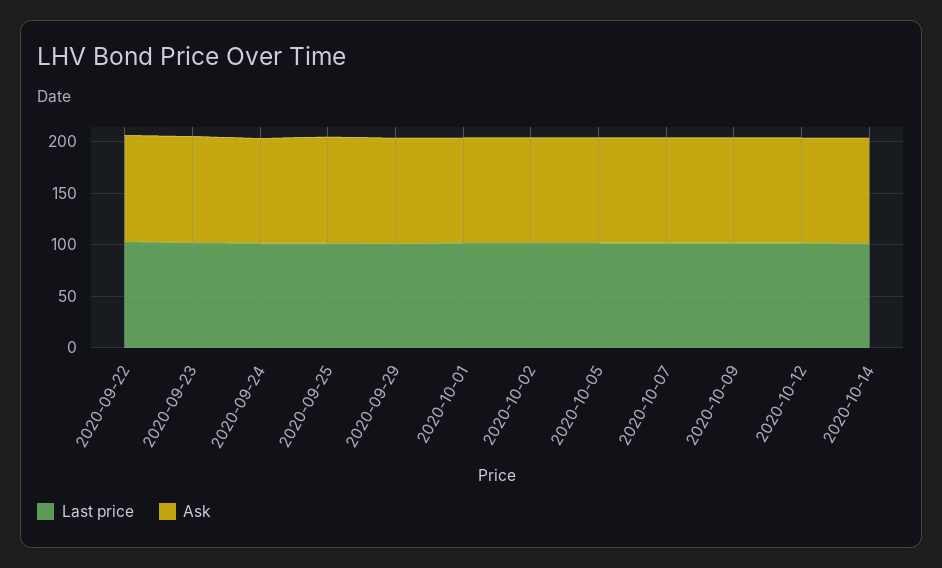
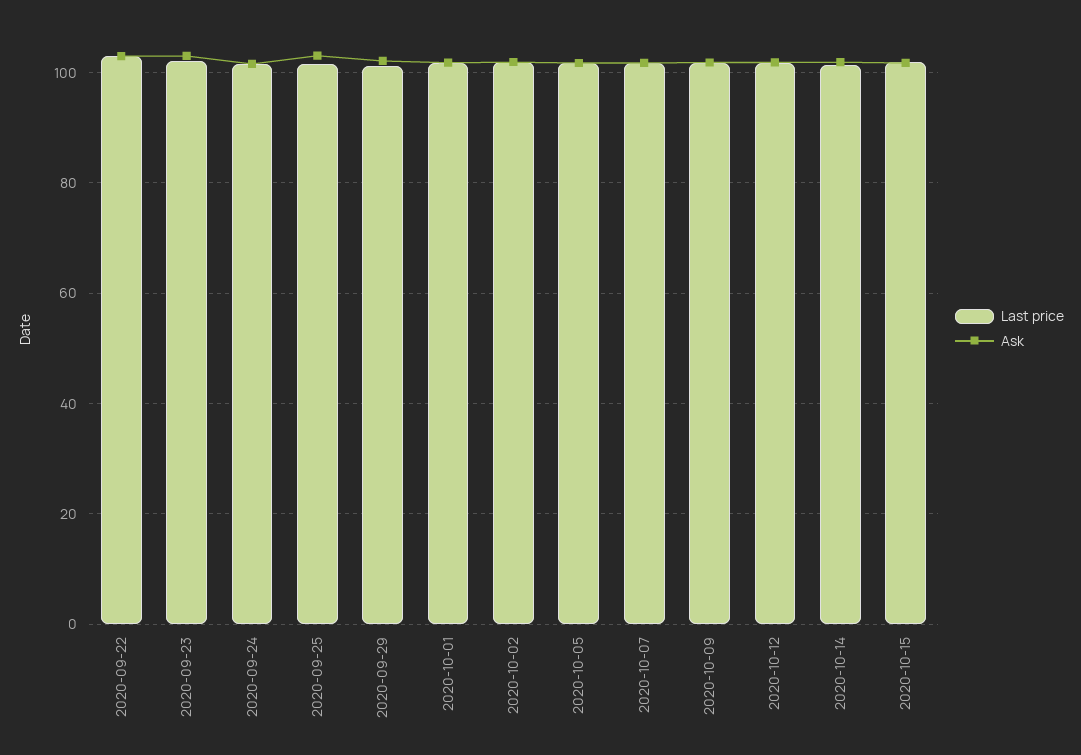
Last price, 2020-10-15: none -> 102
Ask, 2020-10-15: none -> 102

